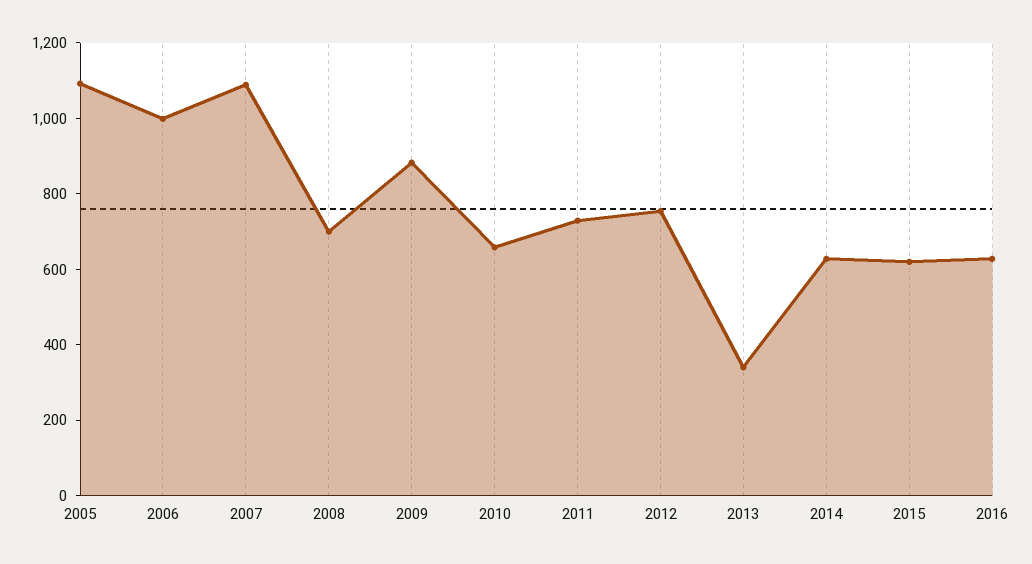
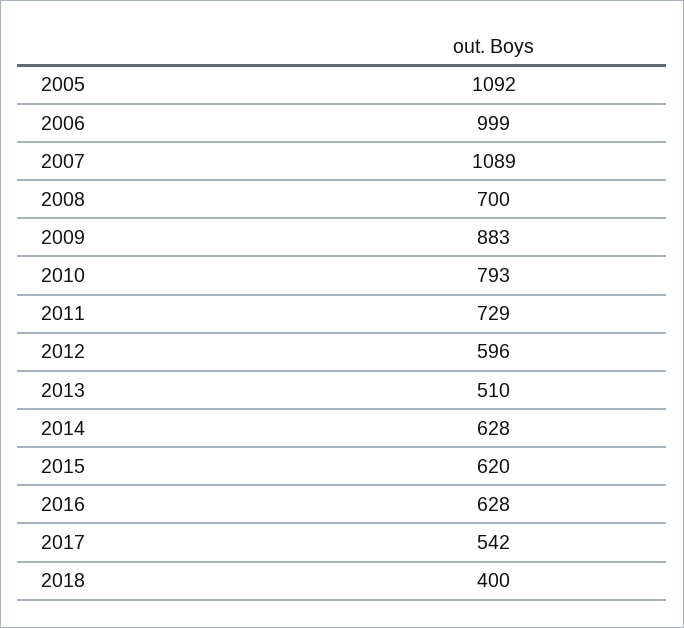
2010: 650 -> 793
2012: 750 -> 596
2013: 350 -> 510
2017: none -> 542
2018: none -> 400

